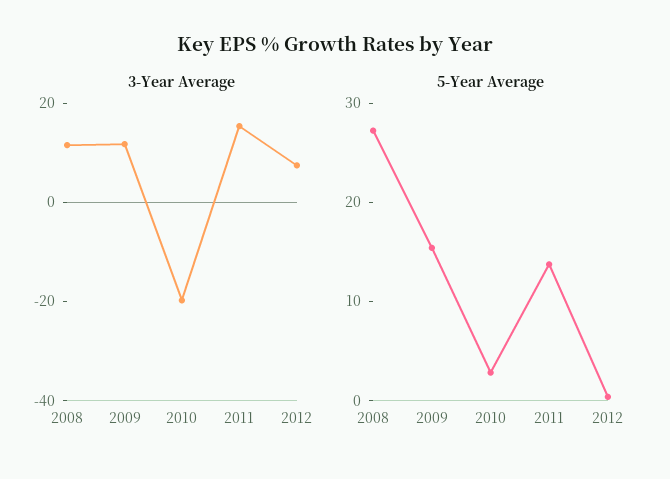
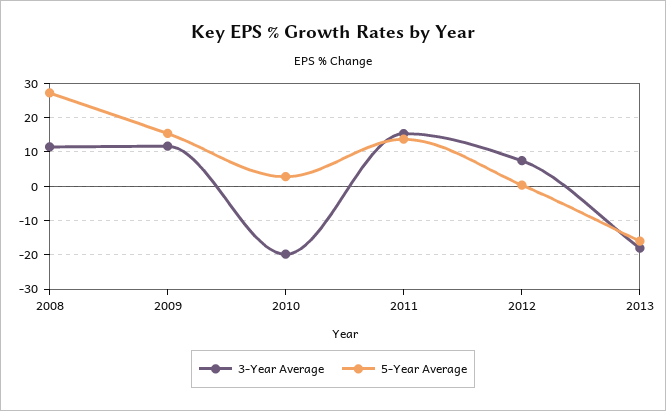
3-Year Average, 2013: none -> -18
5-Year Average, 2013: none -> -16

